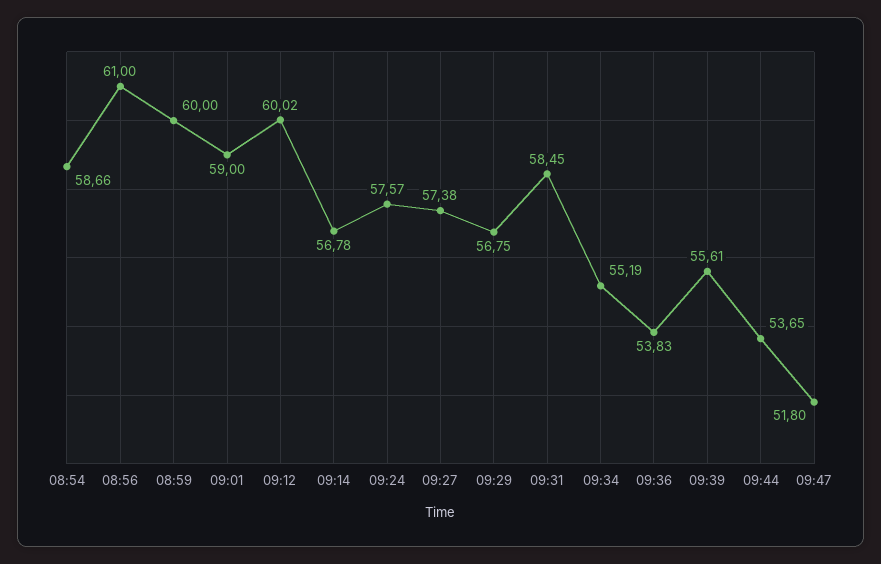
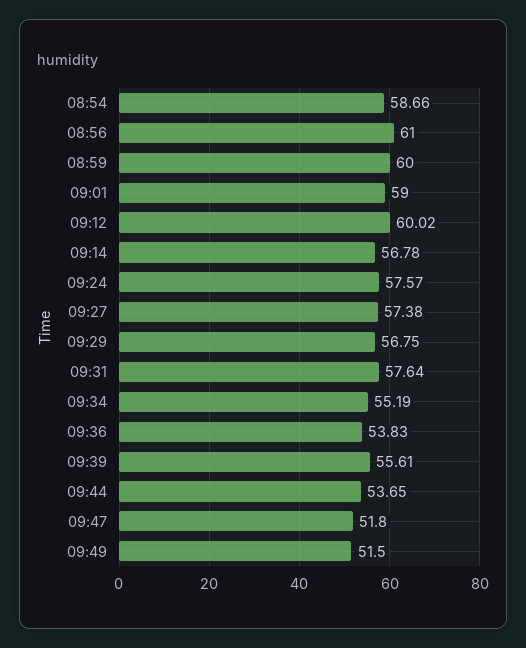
09:31: 58.45 -> 57.64
09:49: none -> 51.5

